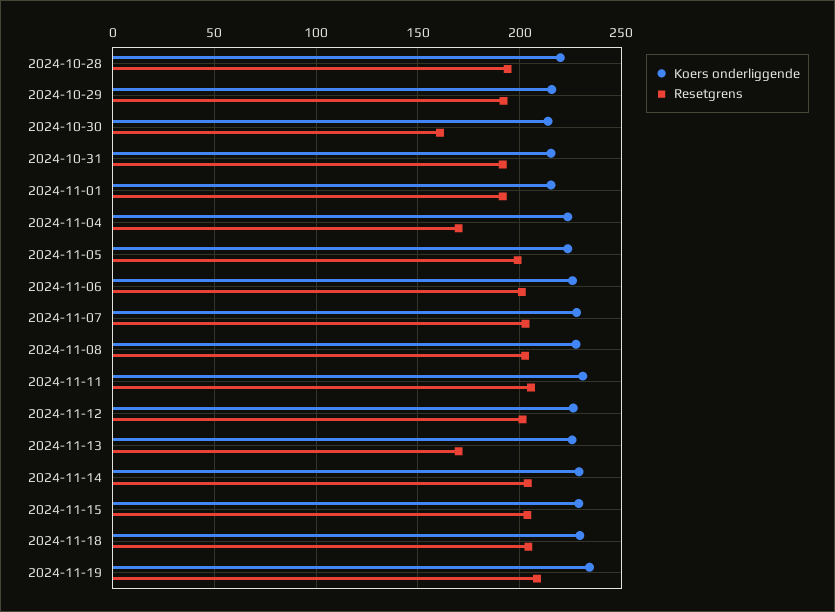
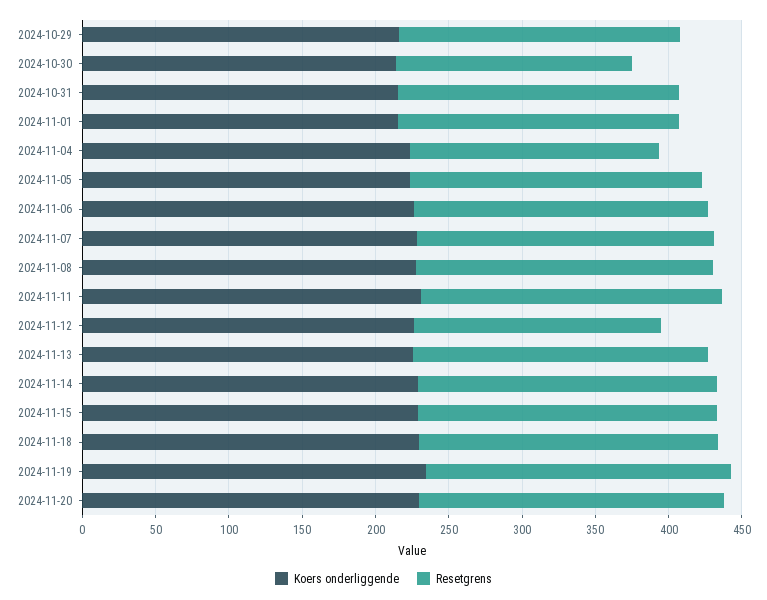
Koers onderliggende, 2024-10-28: 220 -> none
Resetgrens, 2024-10-28: 195 -> none
Resetgrens, 2024-11-12: 200 -> 170
Resetgrens, 2024-11-13: 170 -> 200
Koers onderliggende, 2024-11-20: none -> 230
Resetgrens, 2024-11-20: none -> 210

